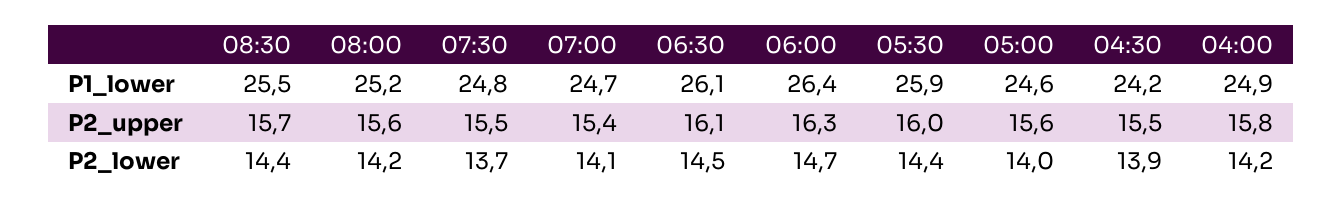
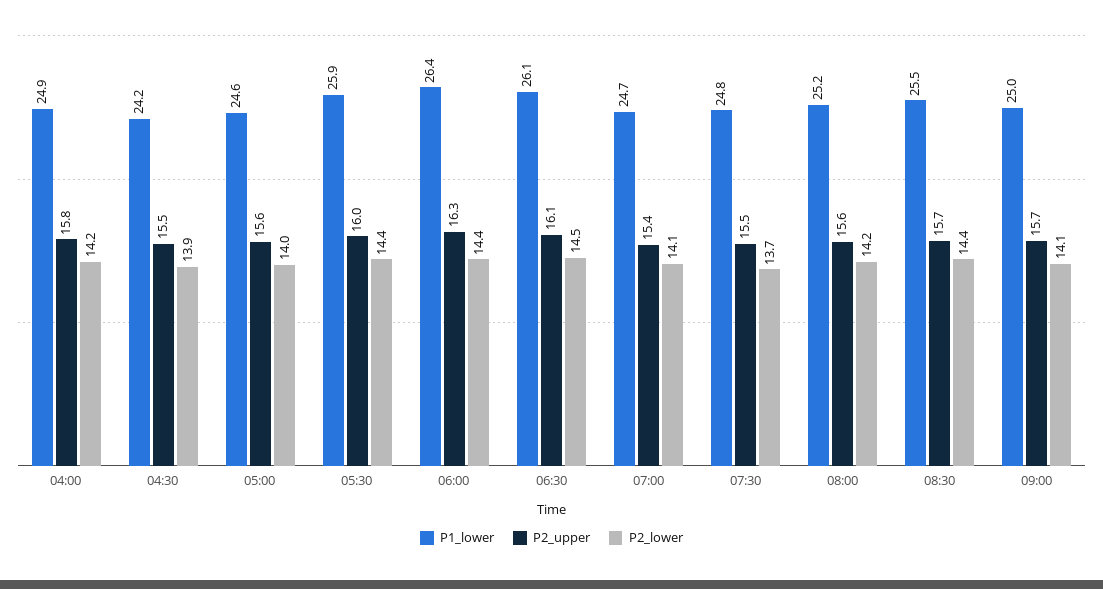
P2_lower, 06:00: 14.7 -> 14.4
P1_lower, 09:00: none -> 25
P2_upper, 09:00: none -> 15.7
P2_lower, 09:00: none -> 14.1

